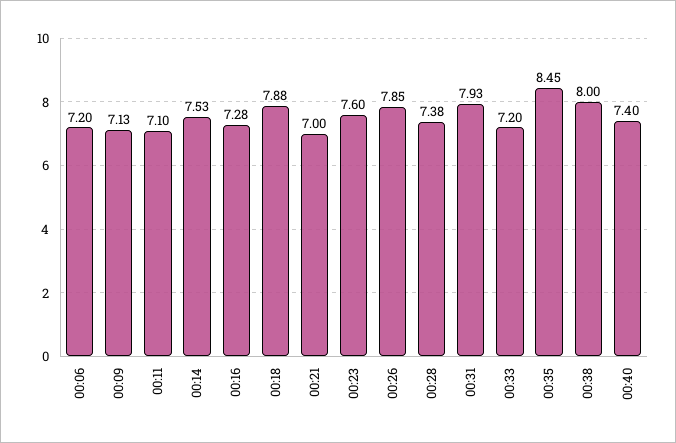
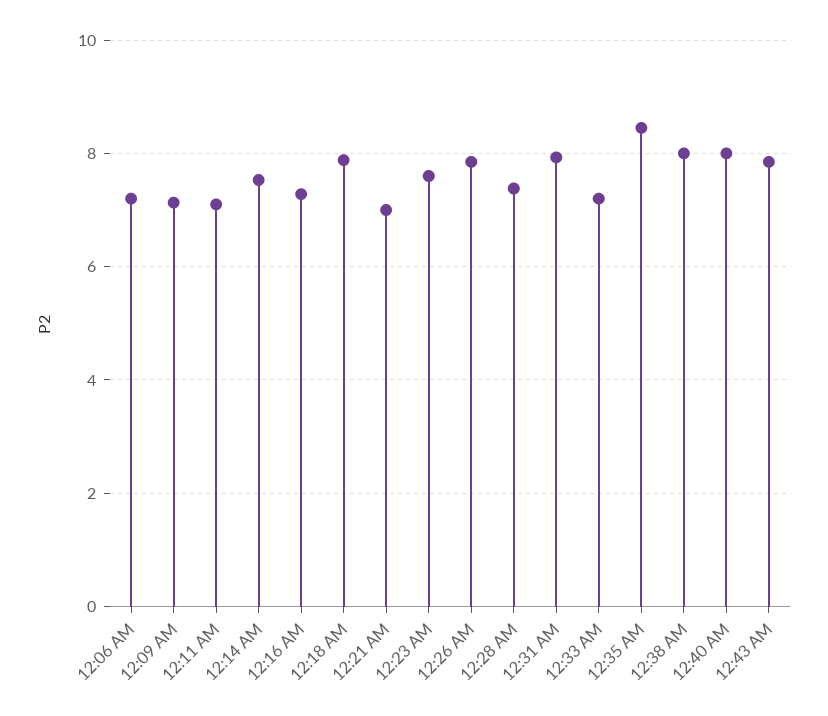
00:40: 7.4 -> 8
12:43 AM: none -> 7.8

